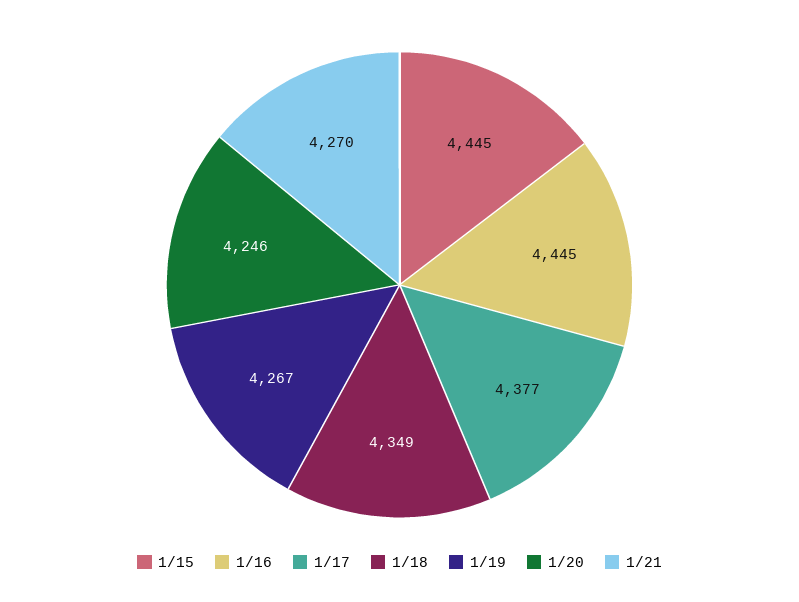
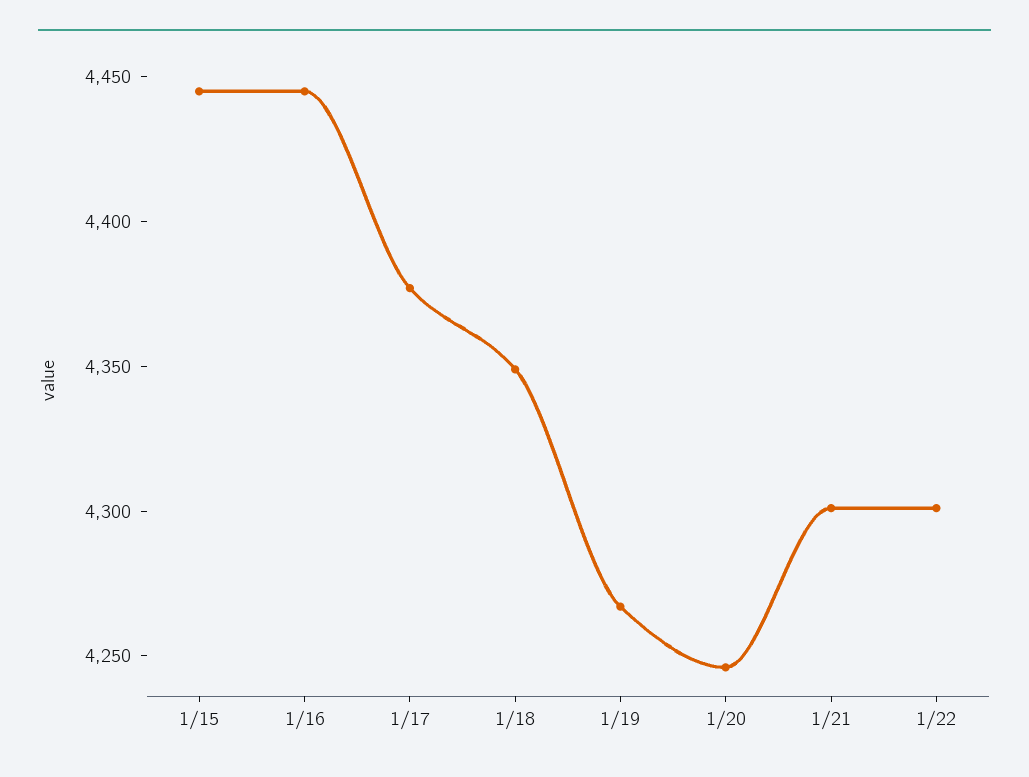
1/21: 4270 -> 4300
1/22: none -> 4300

